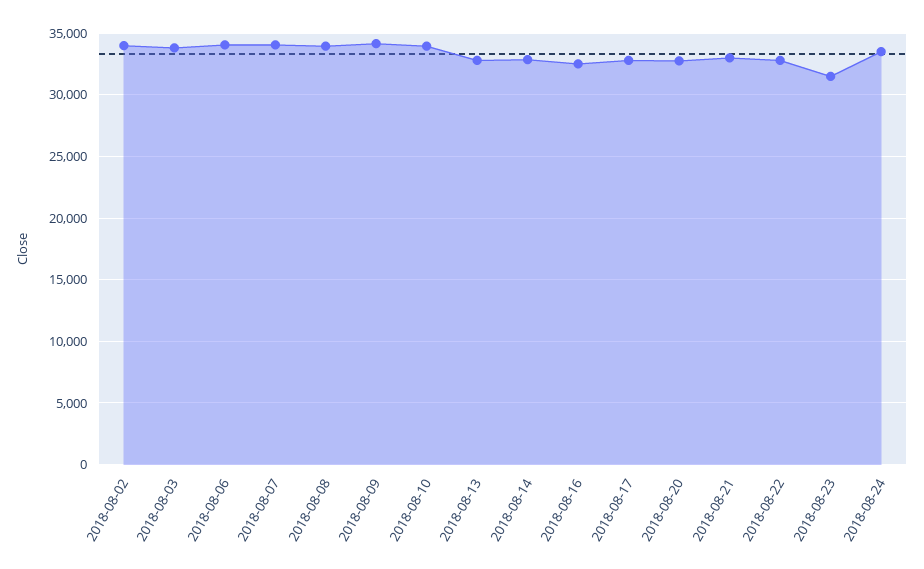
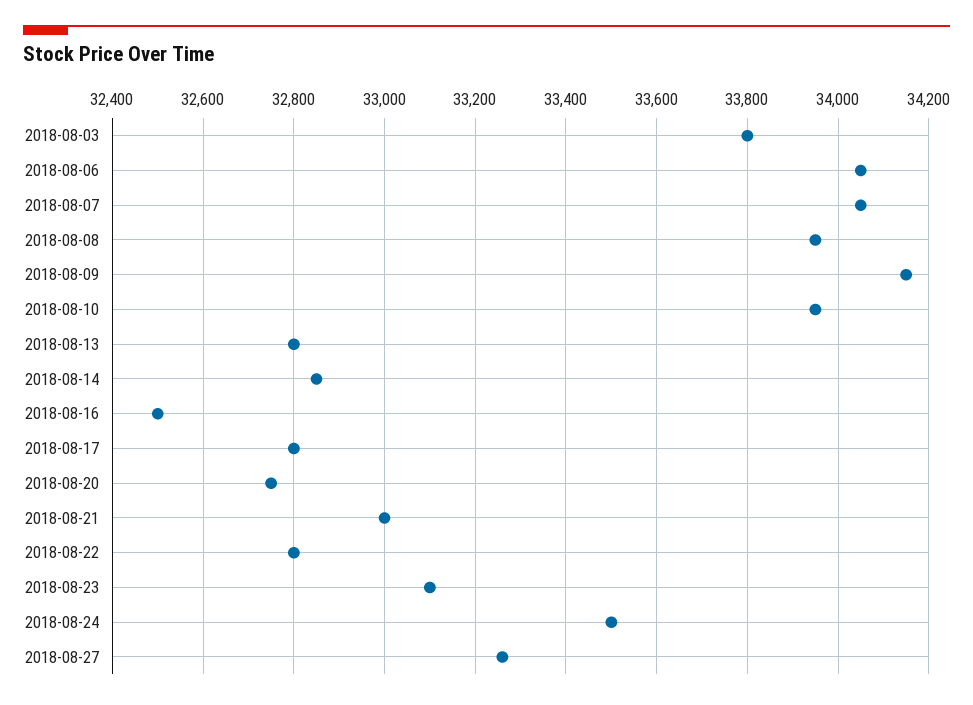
2018-08-02: 34000 -> none
2018-08-23: 31500 -> 33100
2018-08-27: none -> 33260

